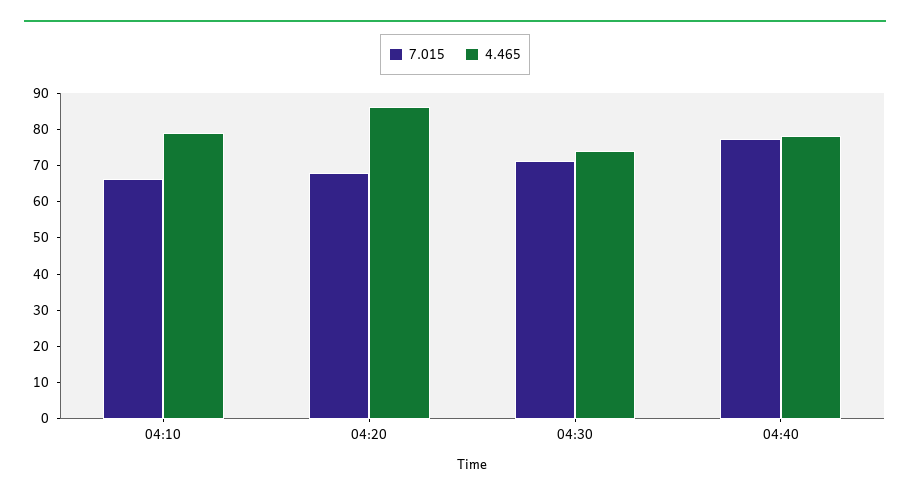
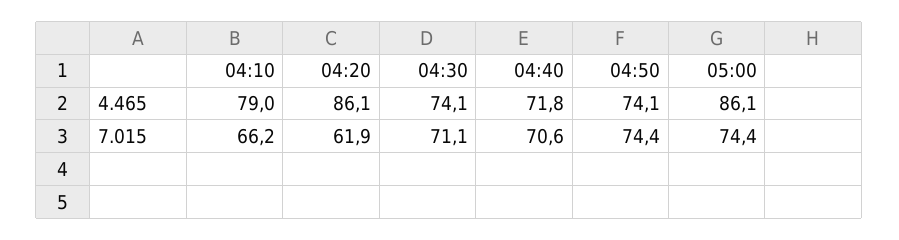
7.015, 04:20: 67.5 -> 61.9
7.015, 04:40: 77.5 -> 70.6
4.465, 04:40: 77.5 -> 71.8
4.465, 04:50: none -> 74.1
4.465, 05:00: none -> 86.1
7.015, 04:50: none -> 74.4
7.015, 05:00: none -> 74.4

